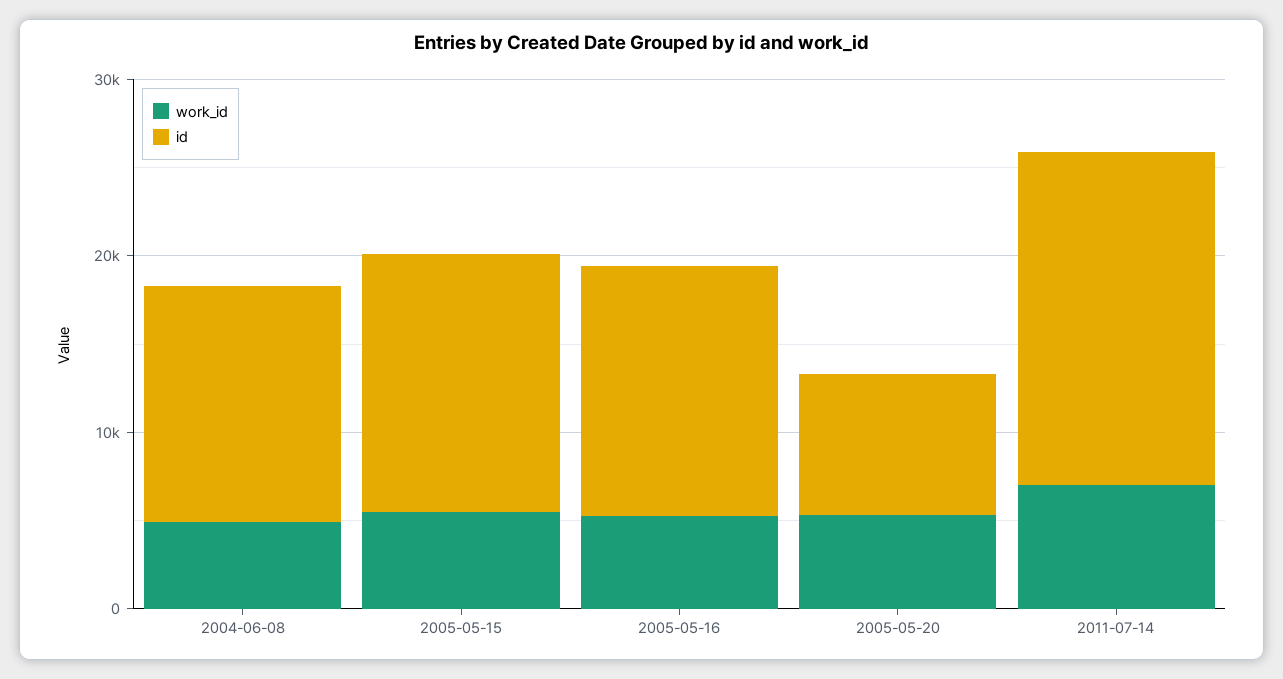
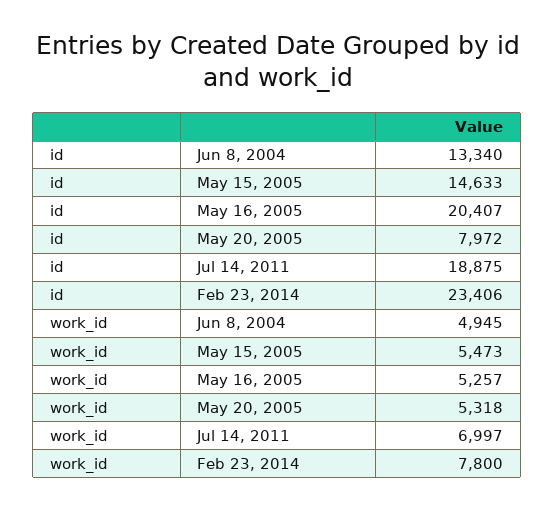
id, 2005-05-16: 14000 -> 20407
id, Feb 23, 2014: none -> 23406
work_id, Feb 23, 2014: none -> 7800

